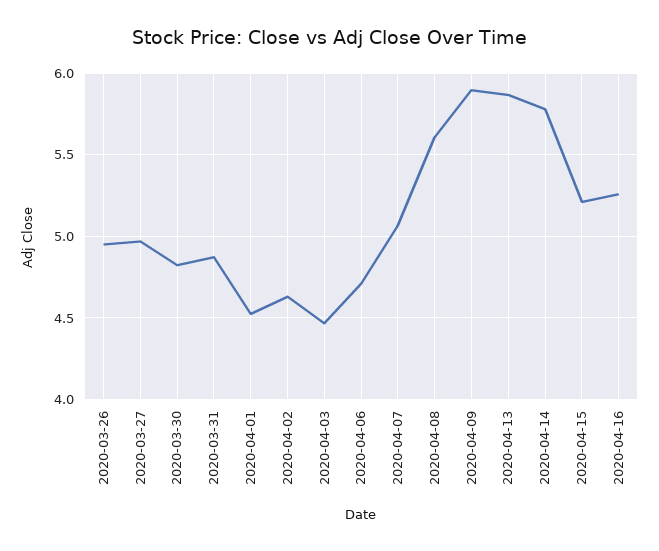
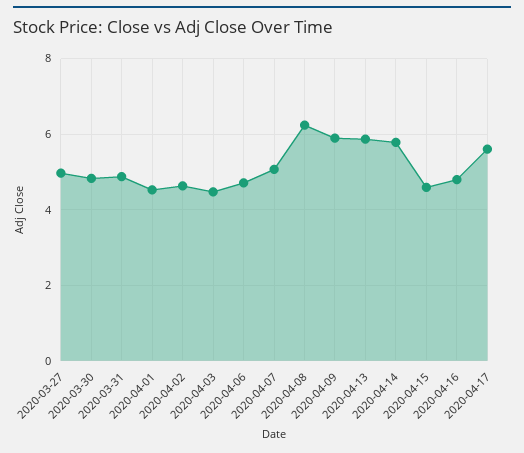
2020-03-26: 4.95 -> none
2020-04-08: 5.6 -> 6.2
2020-04-15: 5.2 -> 4.6
2020-04-16: 5.25 -> 4.8
2020-04-17: none -> 5.6

